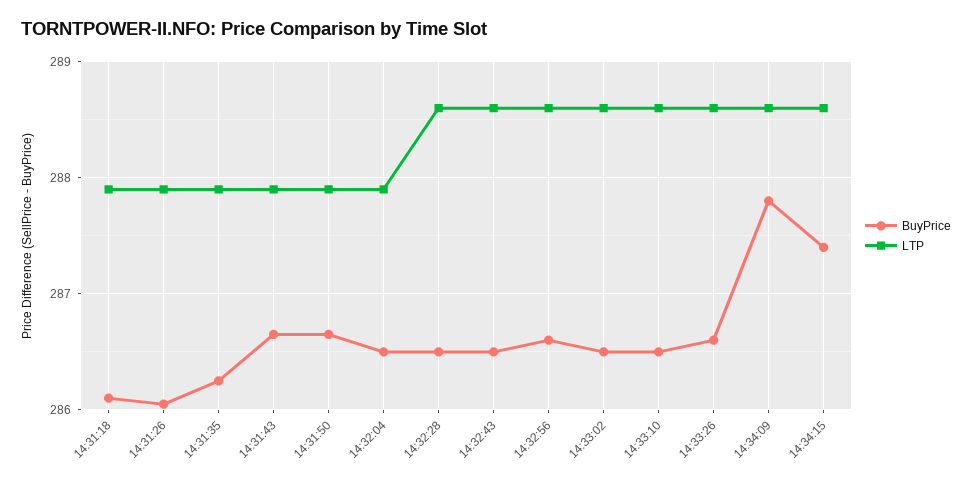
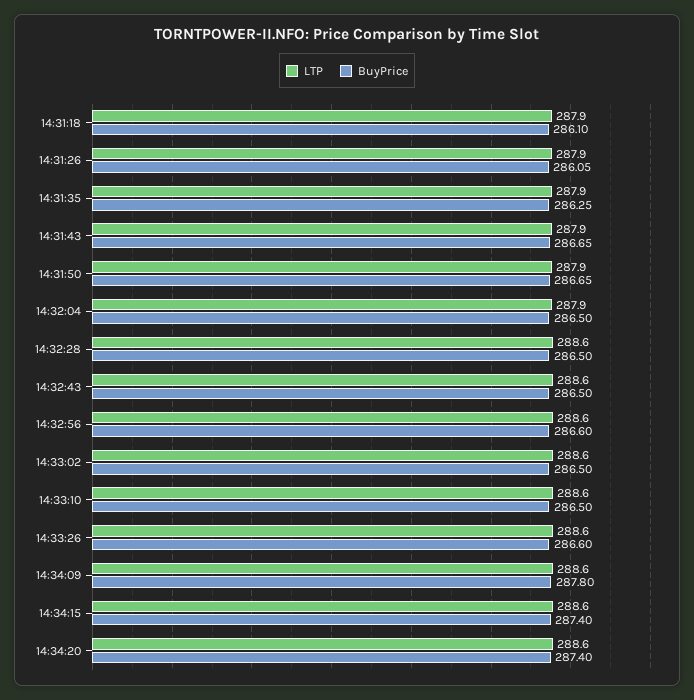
LTP, 14:34:20: none -> 288.6
BuyPrice, 14:34:20: none -> 287.4

